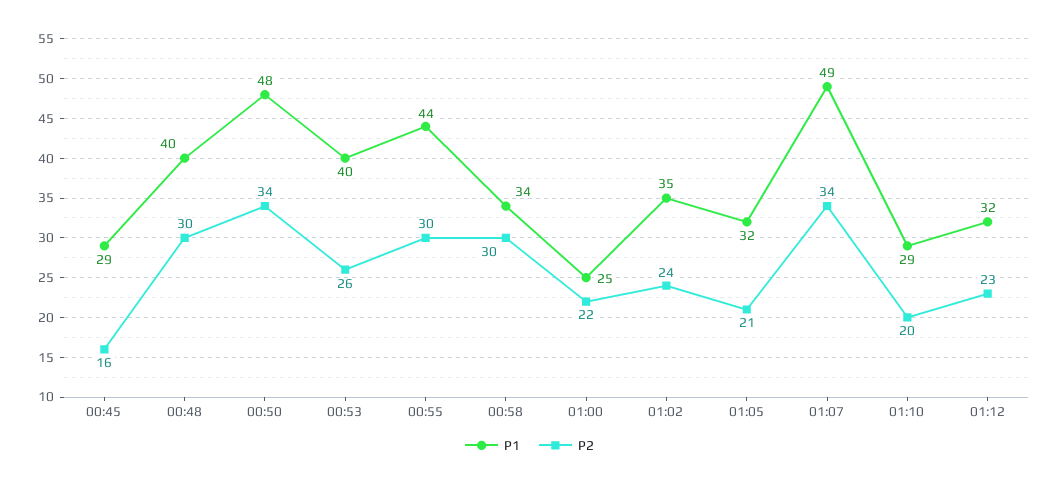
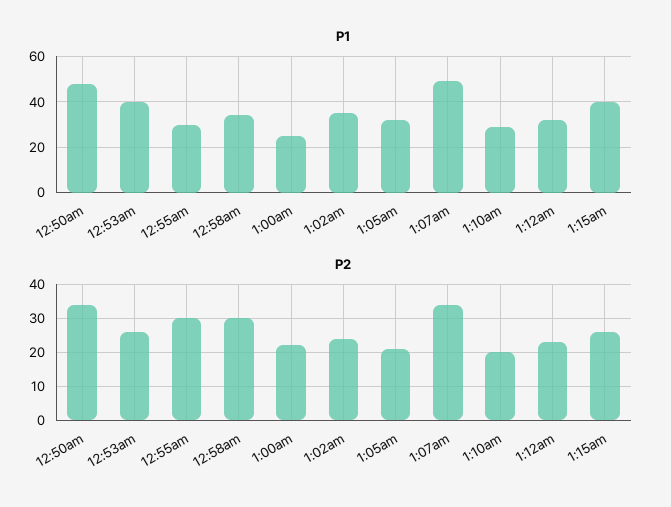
P1, 00:45: 29 -> none
P2, 00:45: 16 -> none
P1, 00:48: 40 -> none
P2, 00:48: 30 -> none
P1, 00:55: 44 -> 30
P1, 1:15am: none -> 40
P2, 1:15am: none -> 25

